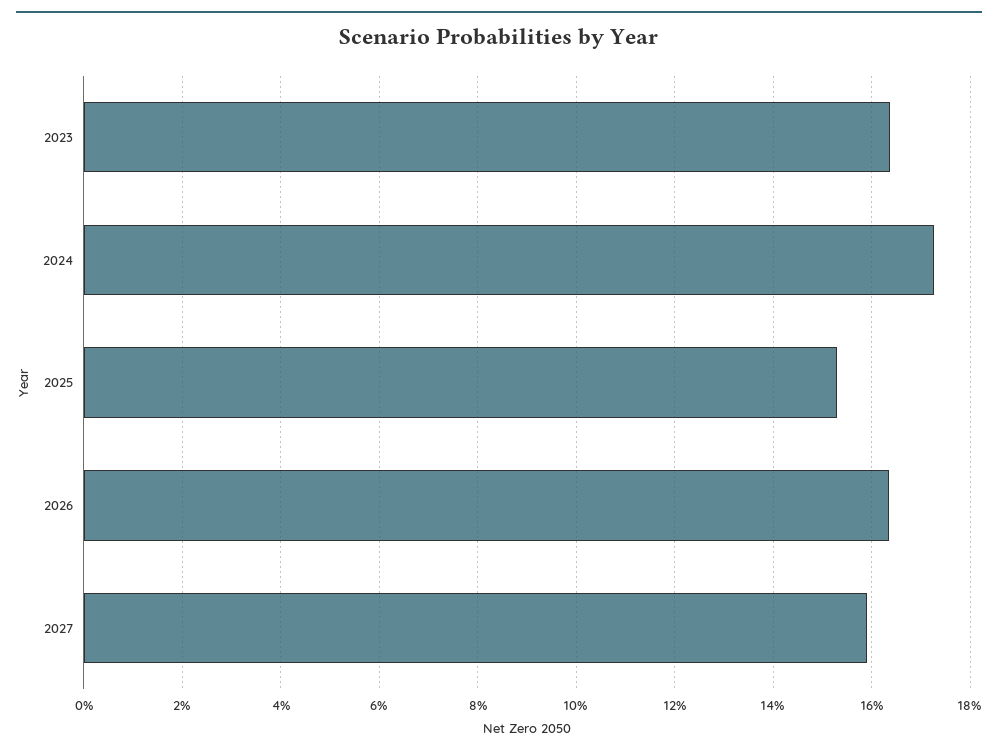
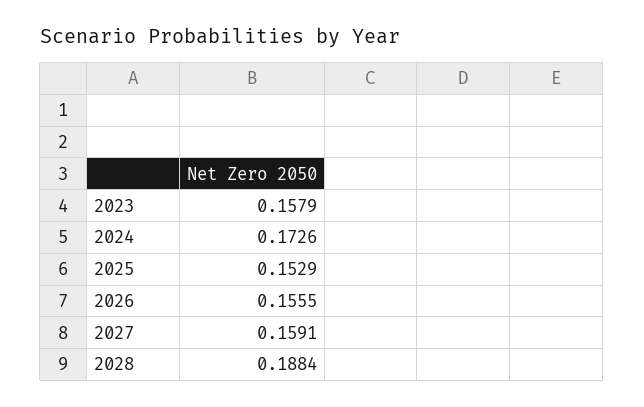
2023: 0.164 -> 0.1579
2026: 0.164 -> 0.1555
2028: none -> 0.1884

